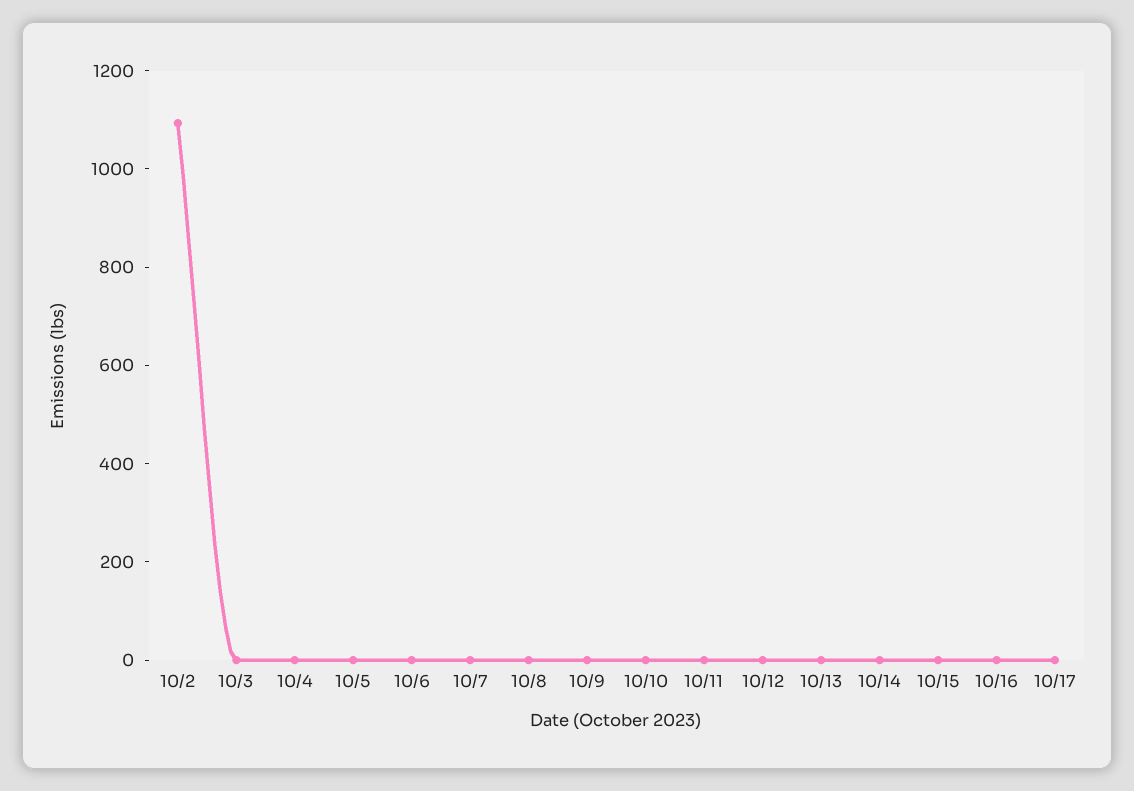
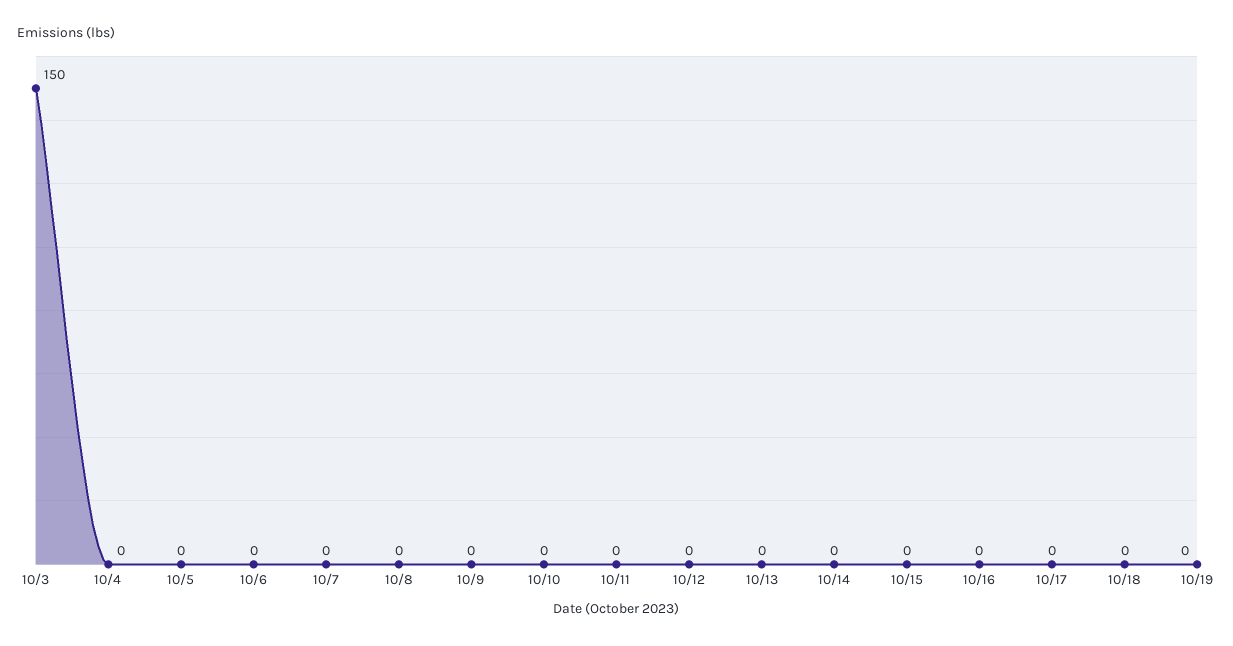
10/2: 1100 -> none
10/3: 0 -> 150
10/18: none -> 0
10/19: none -> 0

